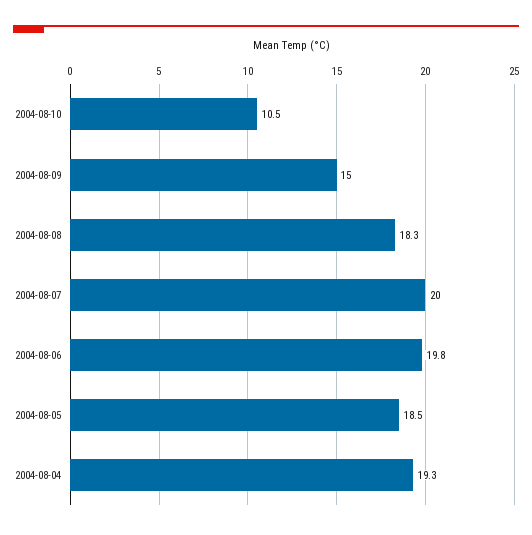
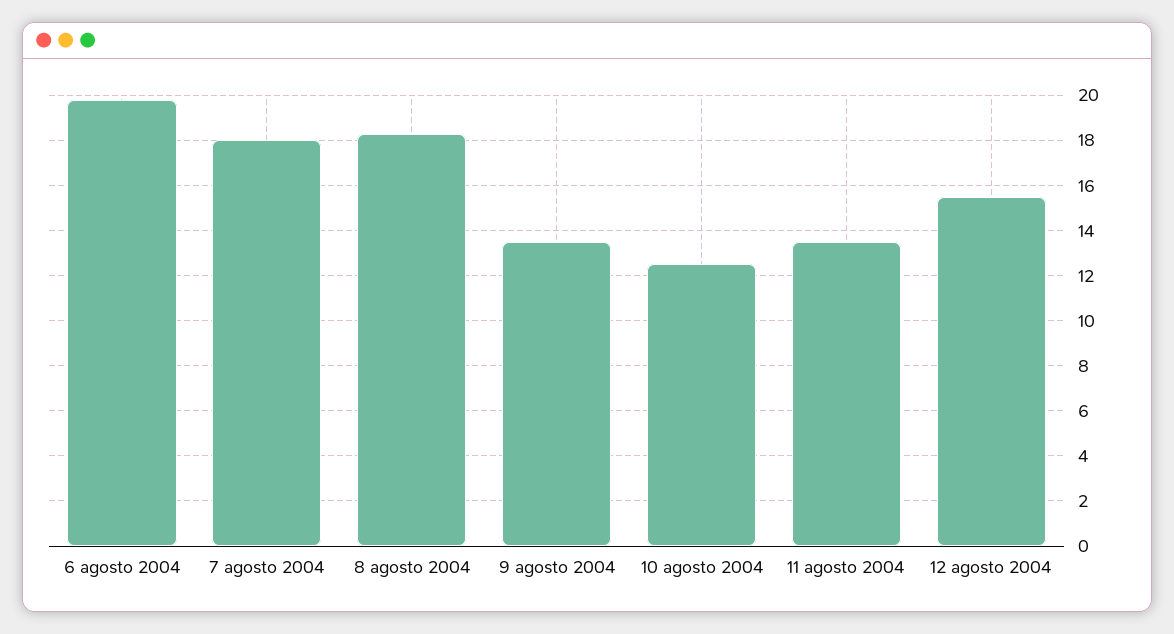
2004-08-10: 10.5 -> 12.5
2004-08-09: 15 -> 13.5
2004-08-07: 20 -> 18
2004-08-05: 18.5 -> none
2004-08-04: 19.3 -> none
11 agosto 2004: none -> 13.5
12 agosto 2004: none -> 15.5

